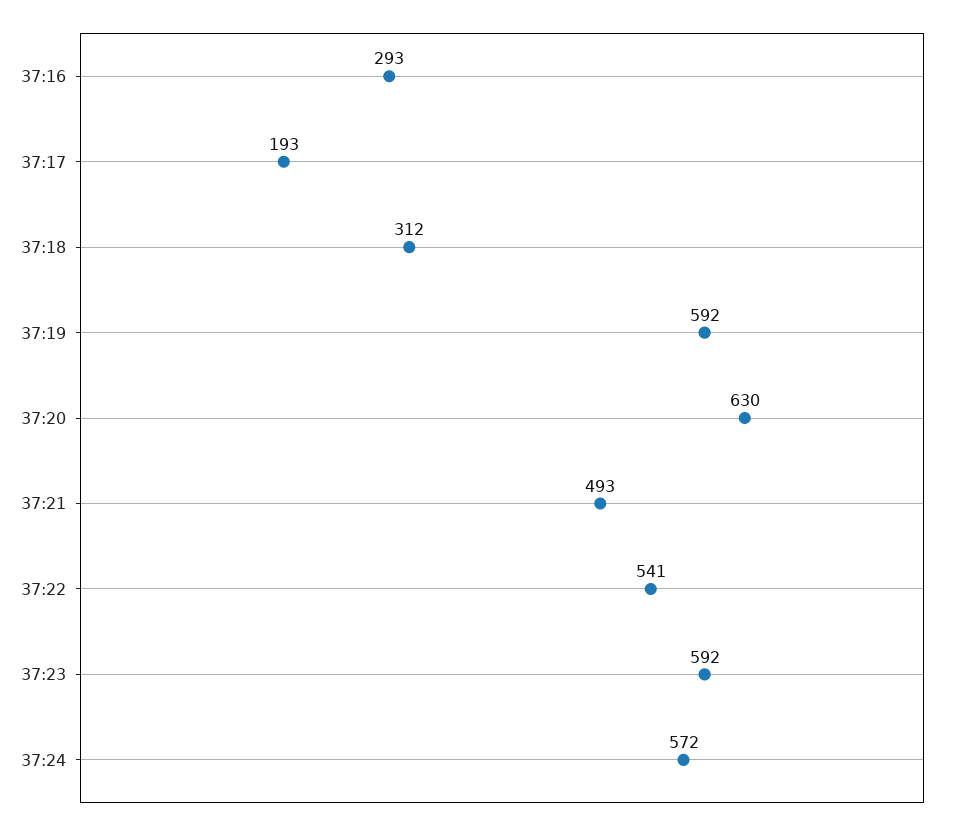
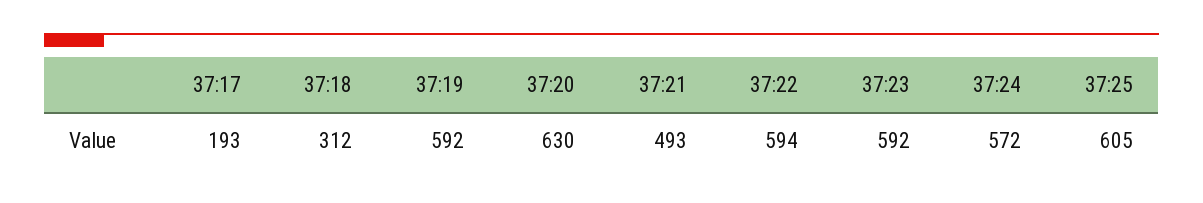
37:16: 293 -> none
37:22: 541 -> 594
37:25: none -> 605

